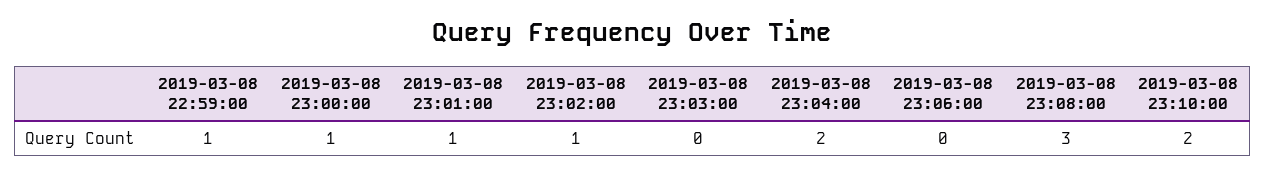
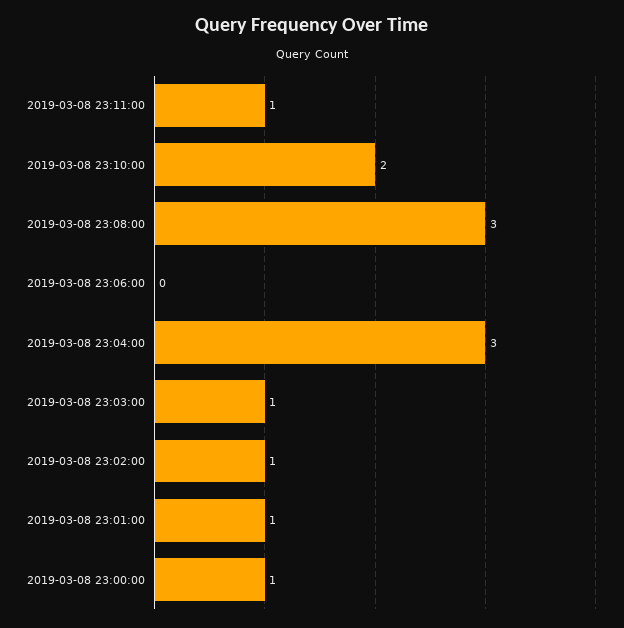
2019-03-08 22:59:00: 1 -> none
2019-03-08 23:03:00: 0 -> 1
2019-03-08 23:04:00: 2 -> 3
2019-03-08 23:11:00: none -> 1

